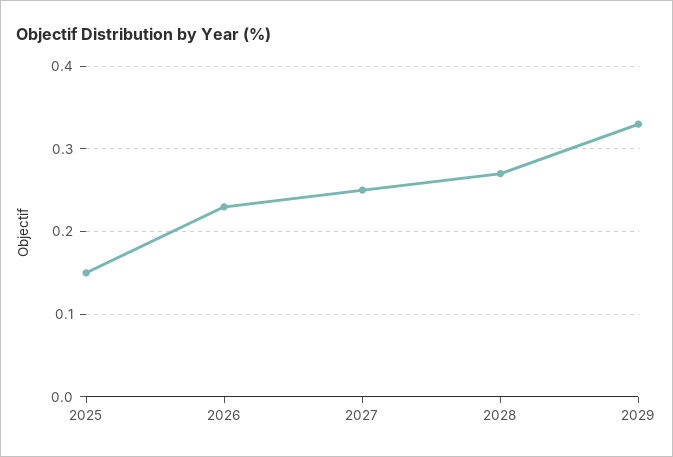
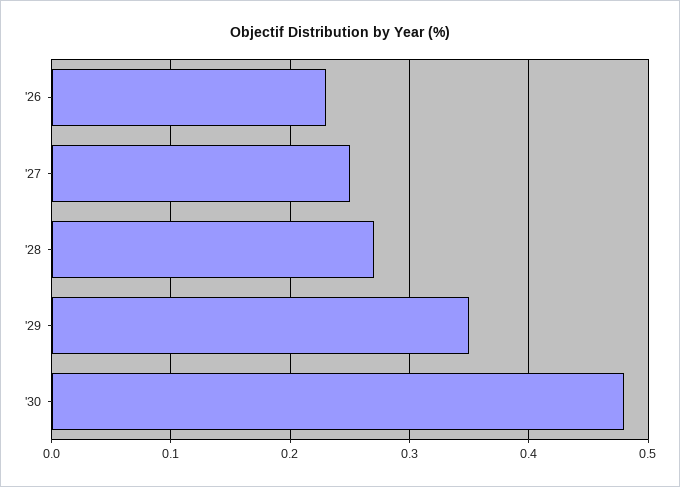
2025: 0.15 -> none
2029: 0.33 -> 0.35
'30: none -> 0.48

